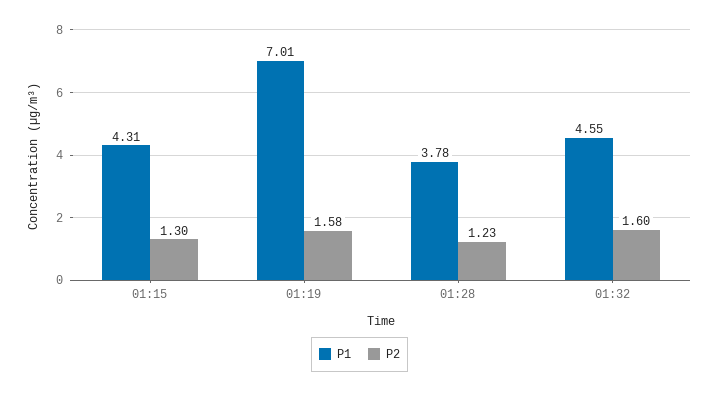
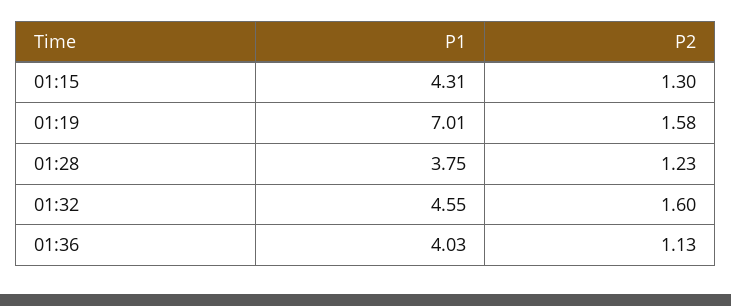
P1, 01:28: 3.78 -> 3.75
P1, 01:36: none -> 4.03
P2, 01:36: none -> 1.13

